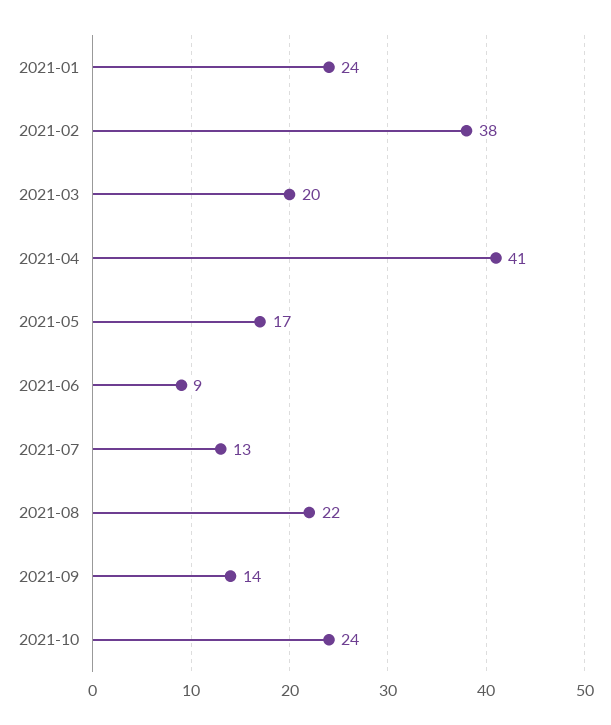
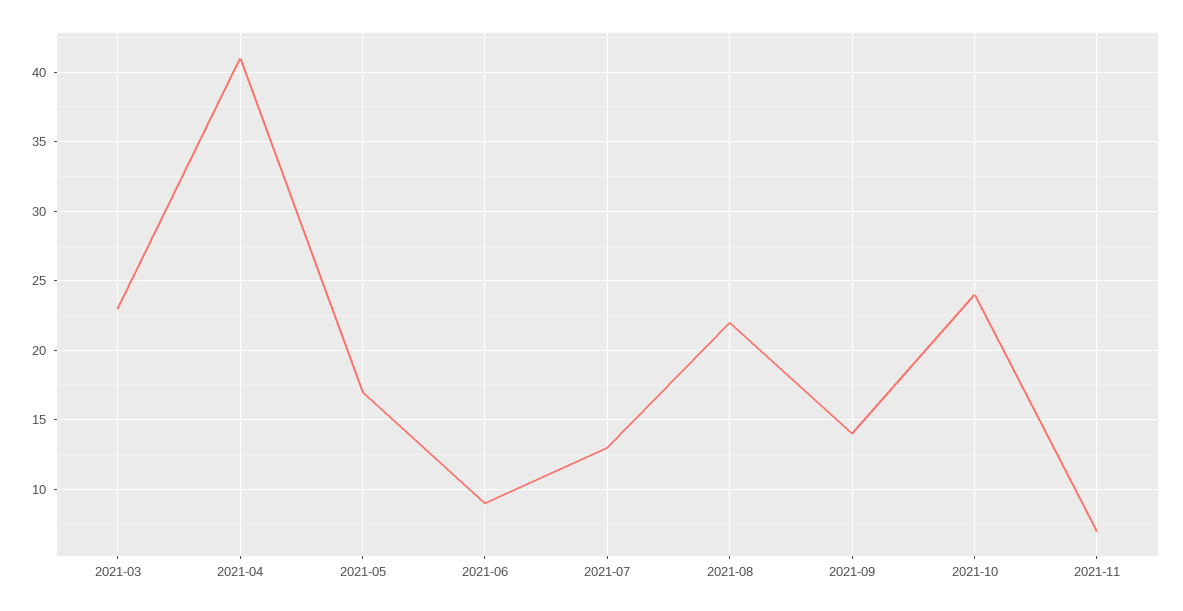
2021-01: 24 -> none
2021-02: 38 -> none
2021-03: 20 -> 23
2021-11: none -> 7

